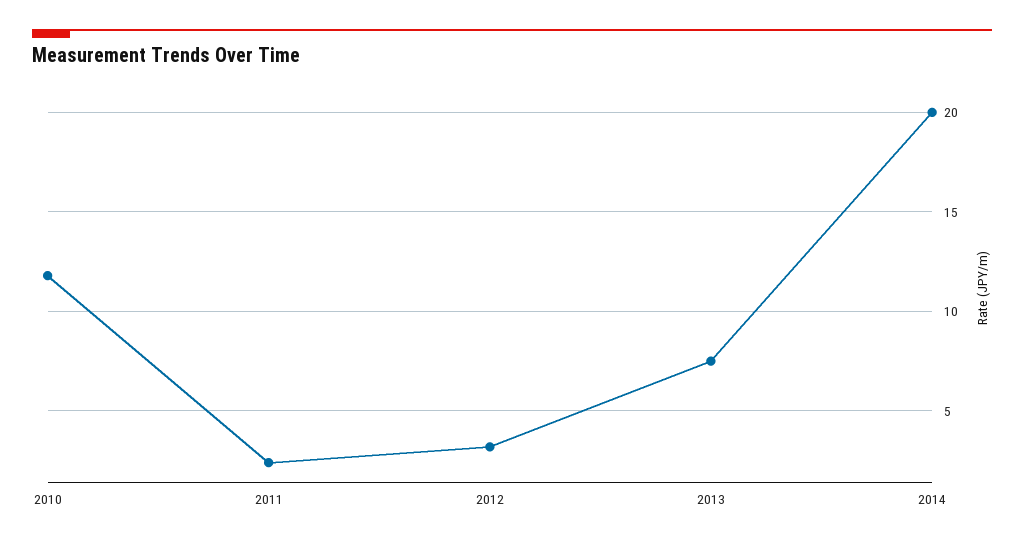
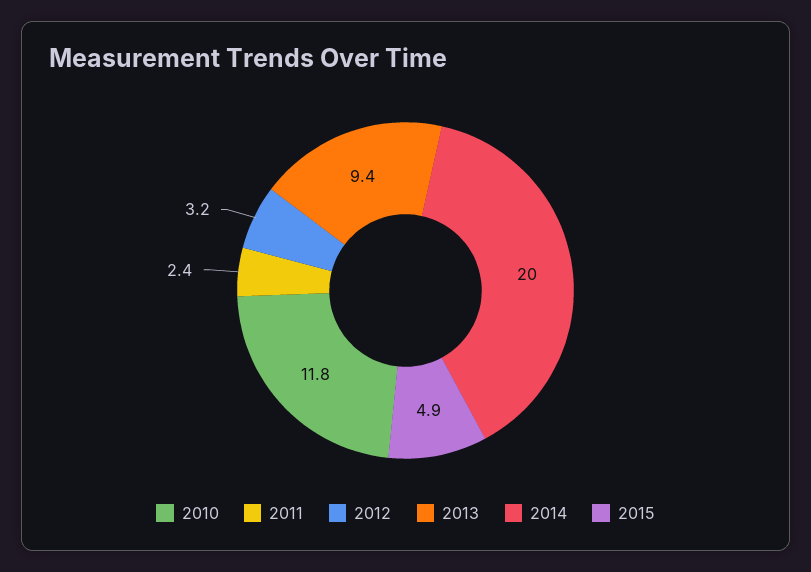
2013: 7.5 -> 9.4
2015: none -> 4.9

